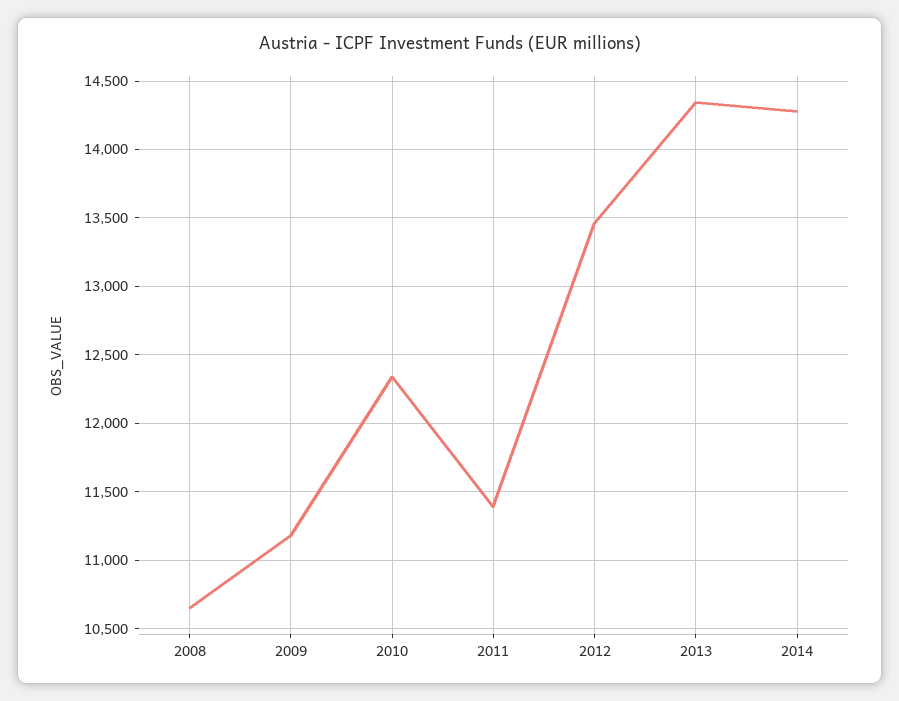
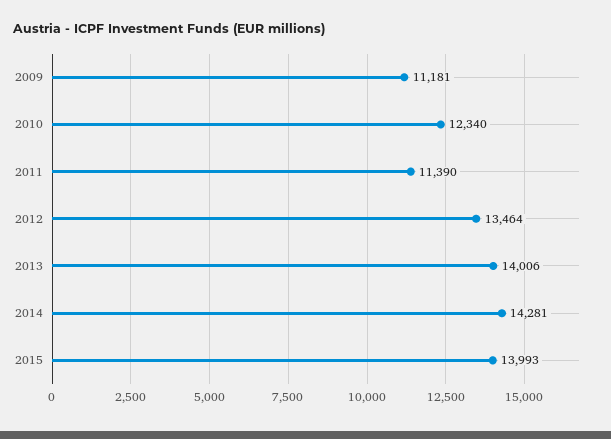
2008: 10650 -> none
2013: 14350 -> 14006
2015: none -> 13993

